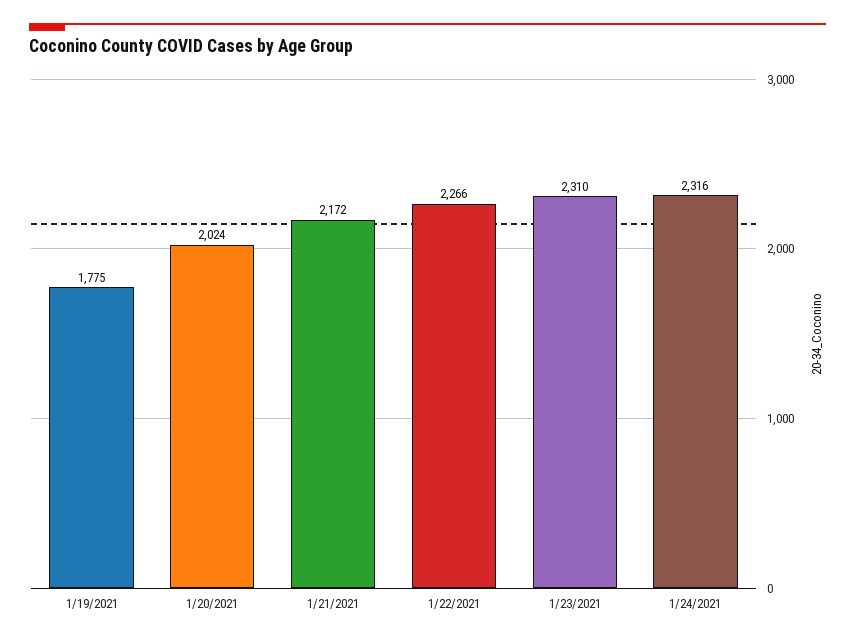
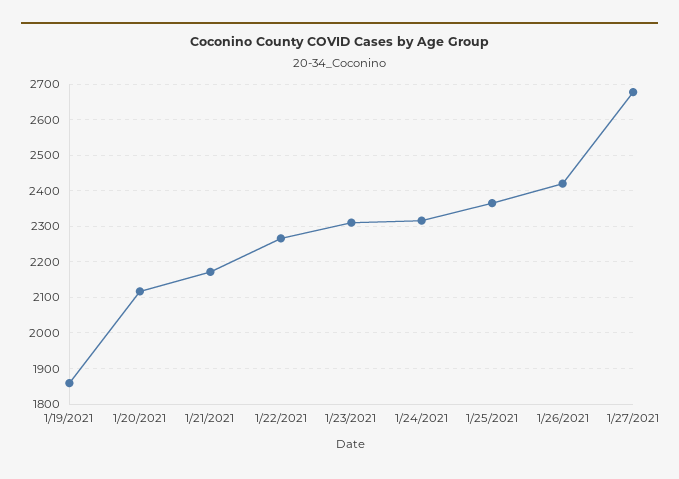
1/19/2021: 1775 -> 1860
1/20/2021: 2024 -> 2120
1/25/2021: none -> 2360
1/26/2021: none -> 2420
1/27/2021: none -> 2680

